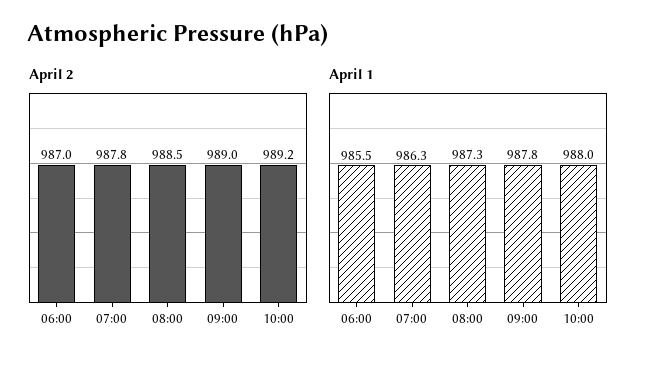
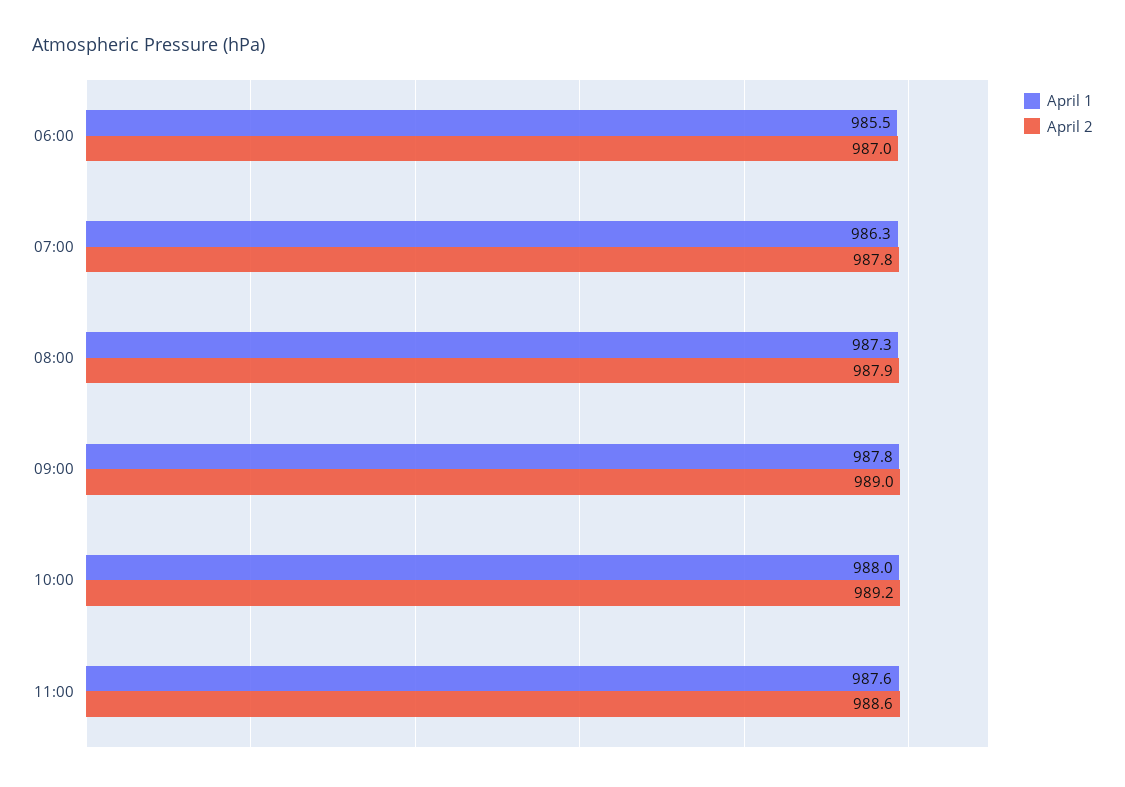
April 2, 08:00: 988.5 -> 987.9
April 1, 11:00: none -> 987.6
April 2, 11:00: none -> 988.6

